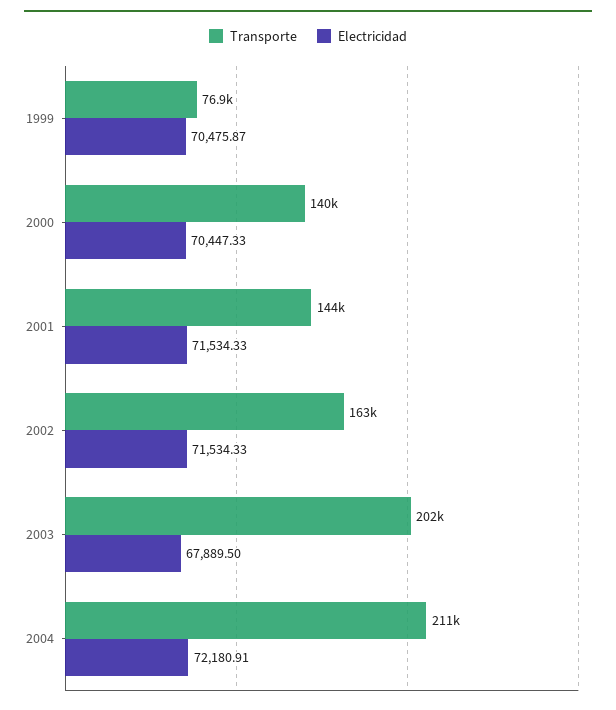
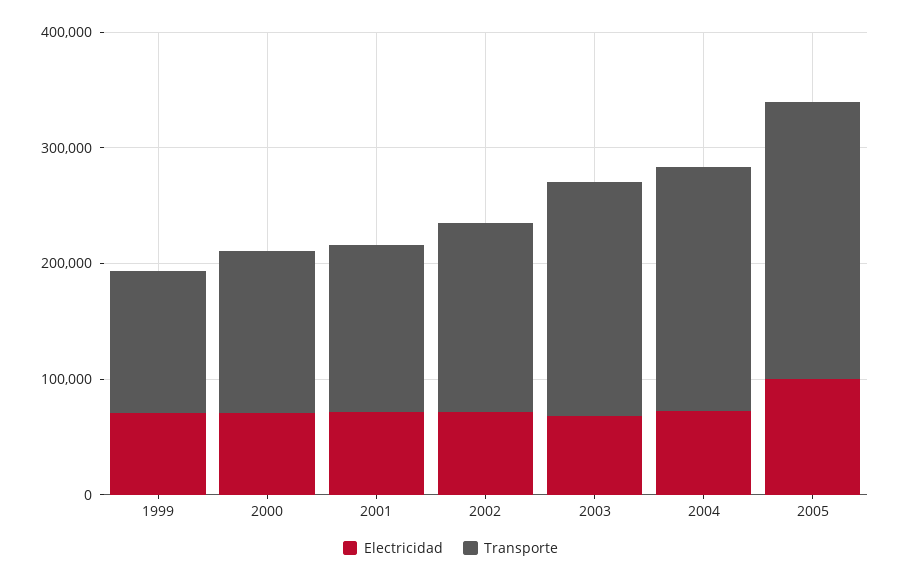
Transporte, 1999: 76900 -> 120000
Electricidad, 2005: none -> 100000
Transporte, 2005: none -> 240000

